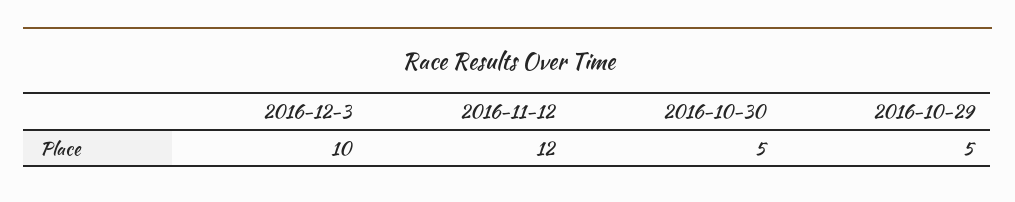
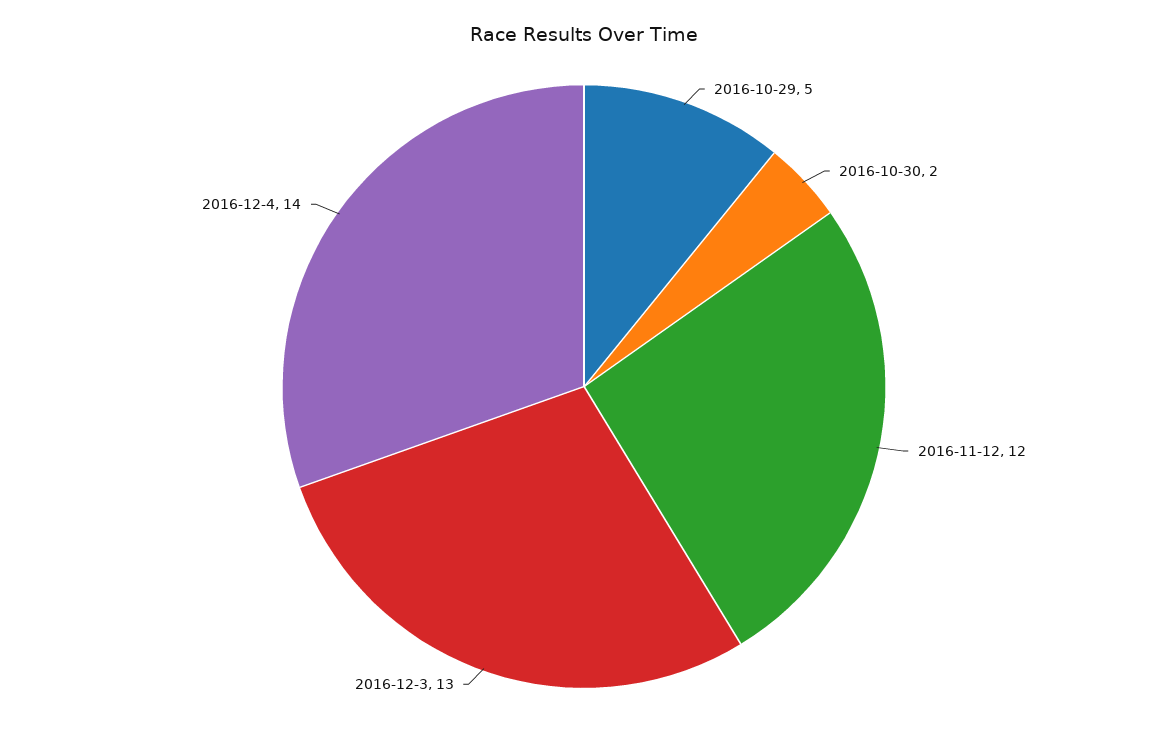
2016-12-3: 10 -> 13
2016-10-30: 5 -> 2
2016-12-4: none -> 14

